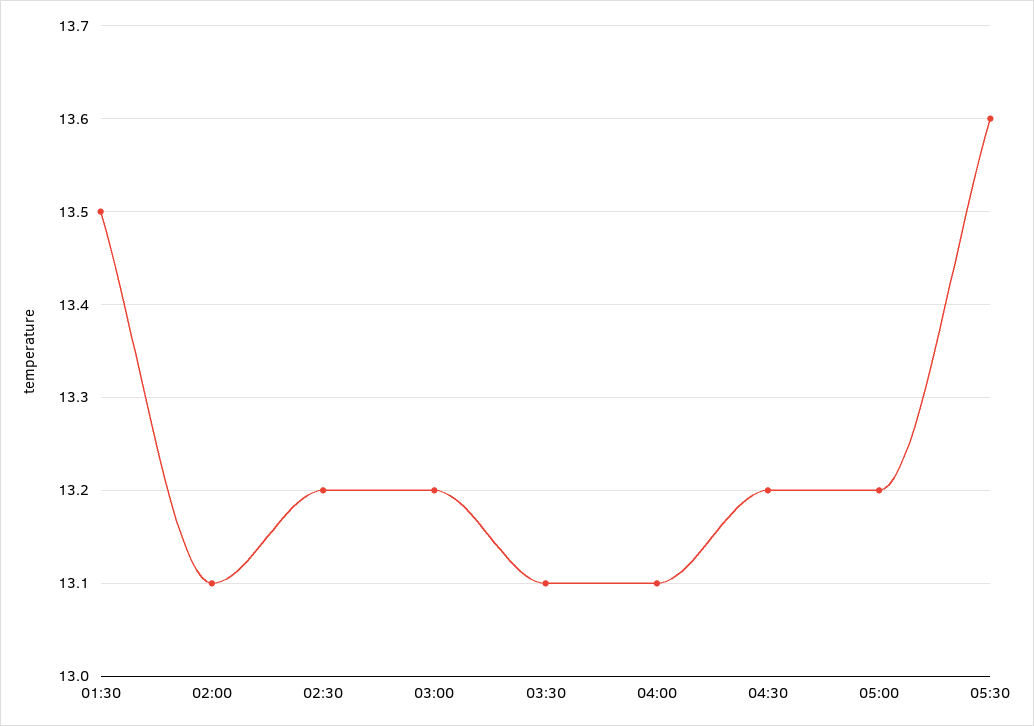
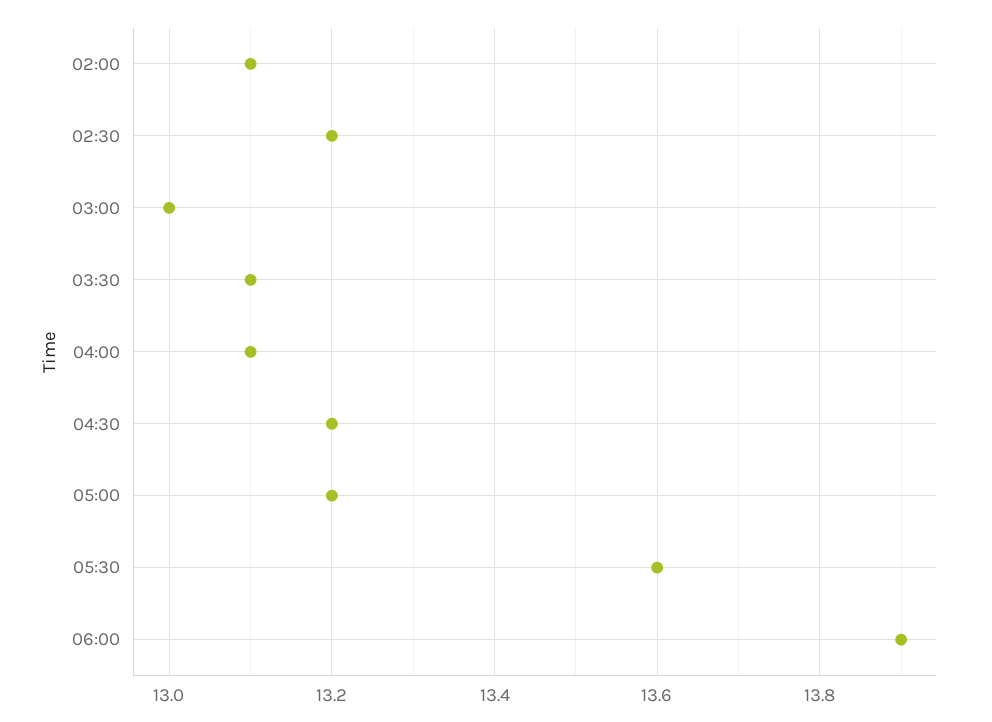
01:30: 13.5 -> none
03:00: 13.2 -> 13
06:00: none -> 13.9

